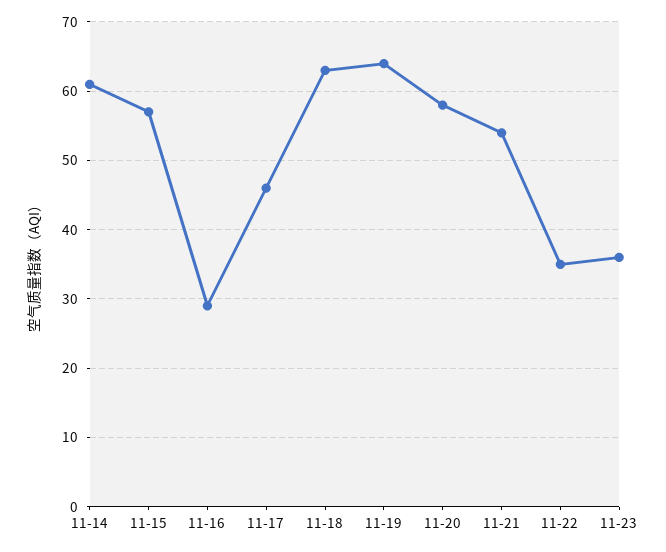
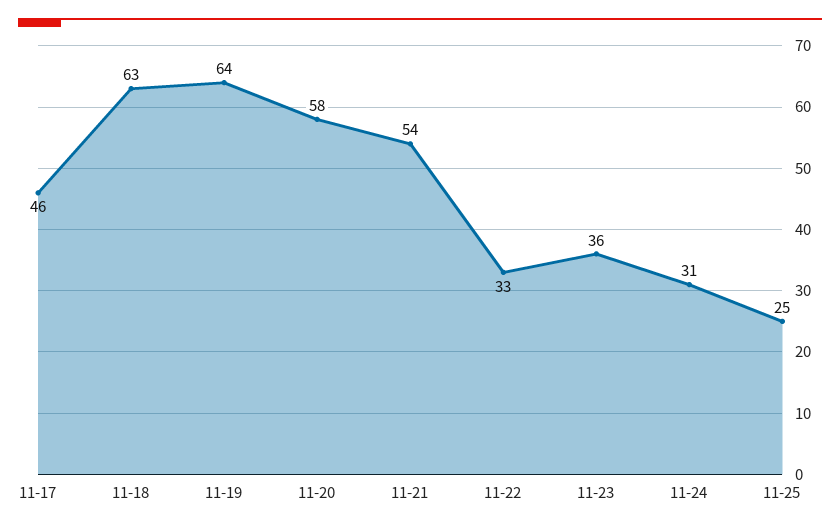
11-14: 61 -> none
11-15: 57 -> none
11-16: 29 -> none
11-22: 35 -> 33
11-24: none -> 31
11-25: none -> 25

